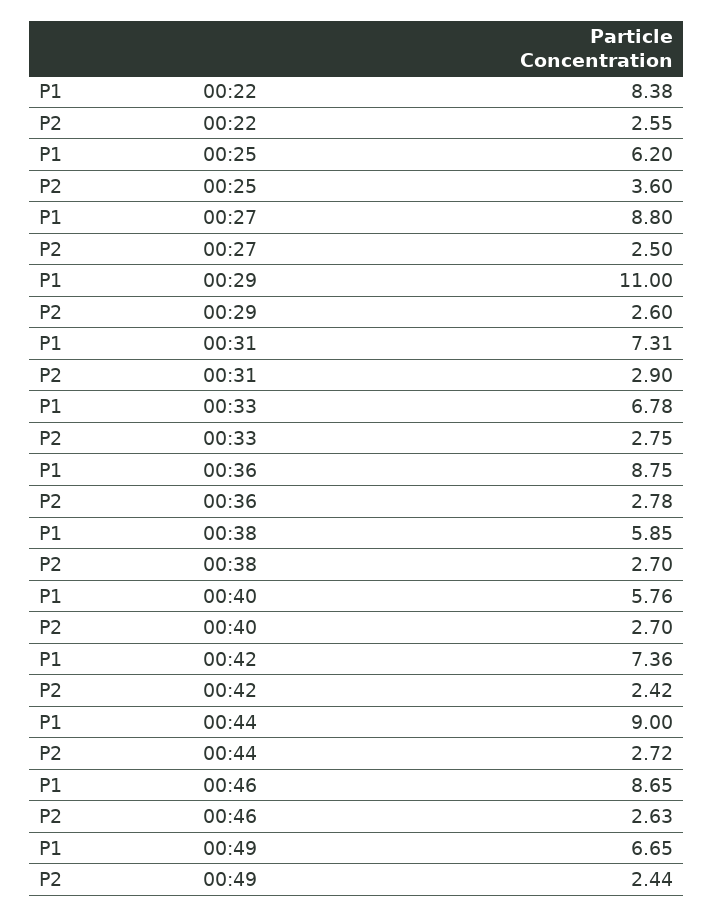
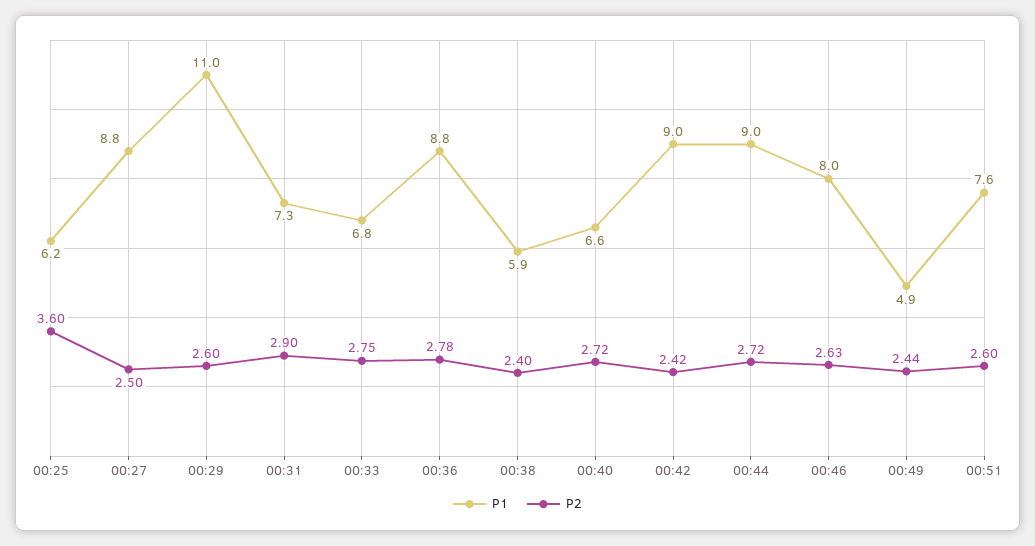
P1, 00:22: 8.38 -> none
P2, 00:22: 2.55 -> none
P2, 00:38: 2.7 -> 2.4
P1, 00:40: 5.76 -> 6.6
P2, 00:40: 2.7 -> 2.72
P1, 00:42: 7.36 -> 9
P1, 00:46: 8.65 -> 8
P1, 00:49: 6.65 -> 4.9
P1, 00:51: none -> 7.6
P2, 00:51: none -> 2.6

